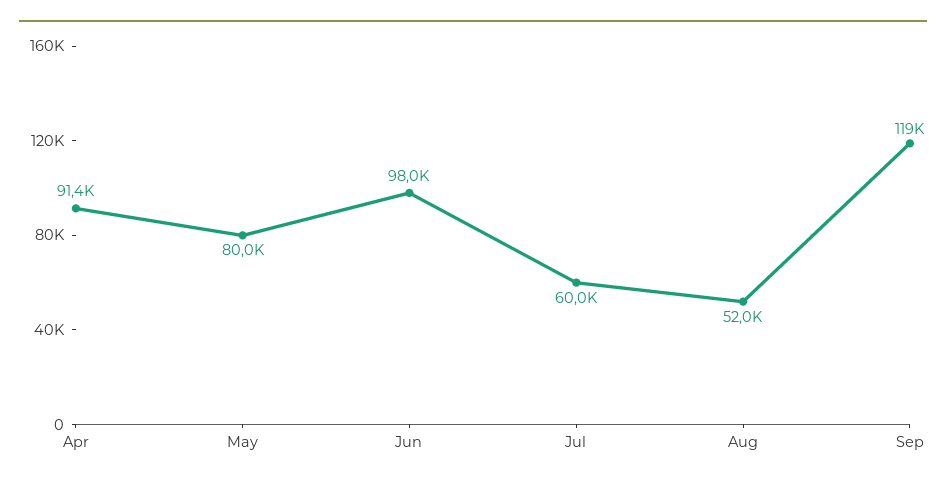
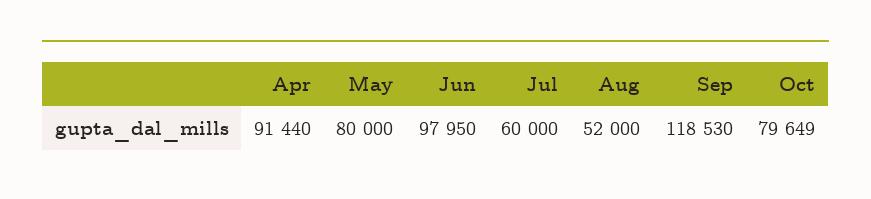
Oct: none -> 79649

